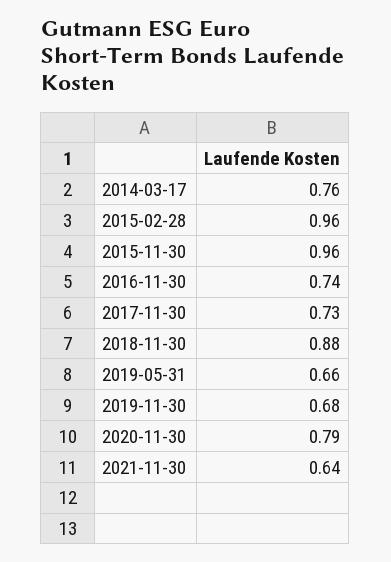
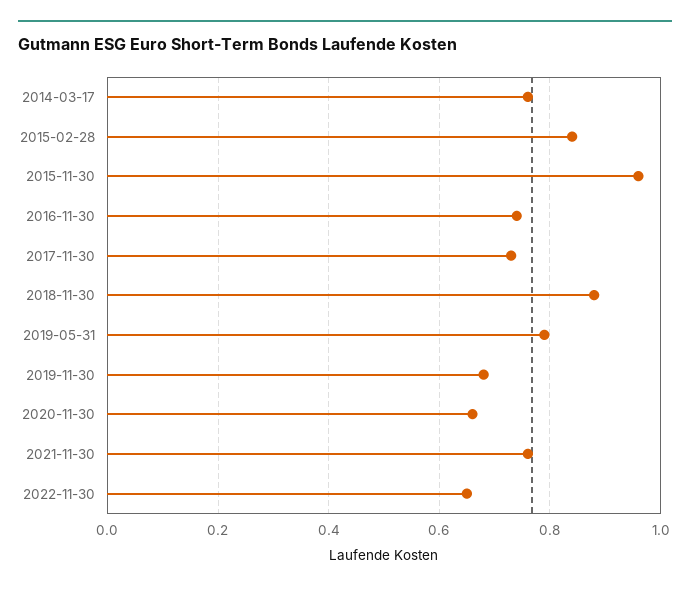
2015-02-28: 0.96 -> 0.85
2019-05-31: 0.66 -> 0.8
2020-11-30: 0.79 -> 0.65
2021-11-30: 0.64 -> 0.75
2022-11-30: none -> 0.65

